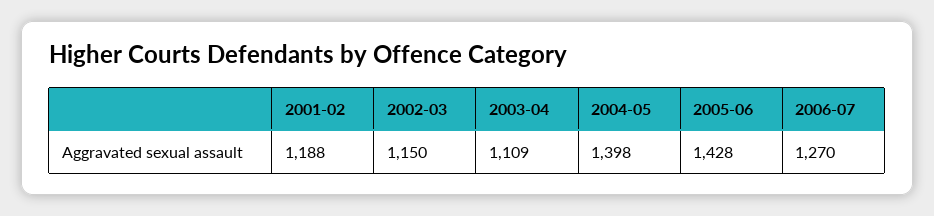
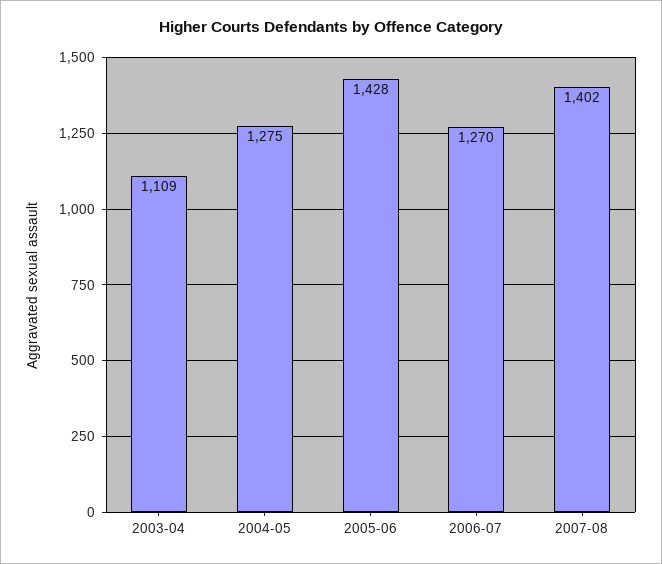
2001-02: 1188 -> none
2002-03: 1150 -> none
2004-05: 1398 -> 1275
2007-08: none -> 1402

